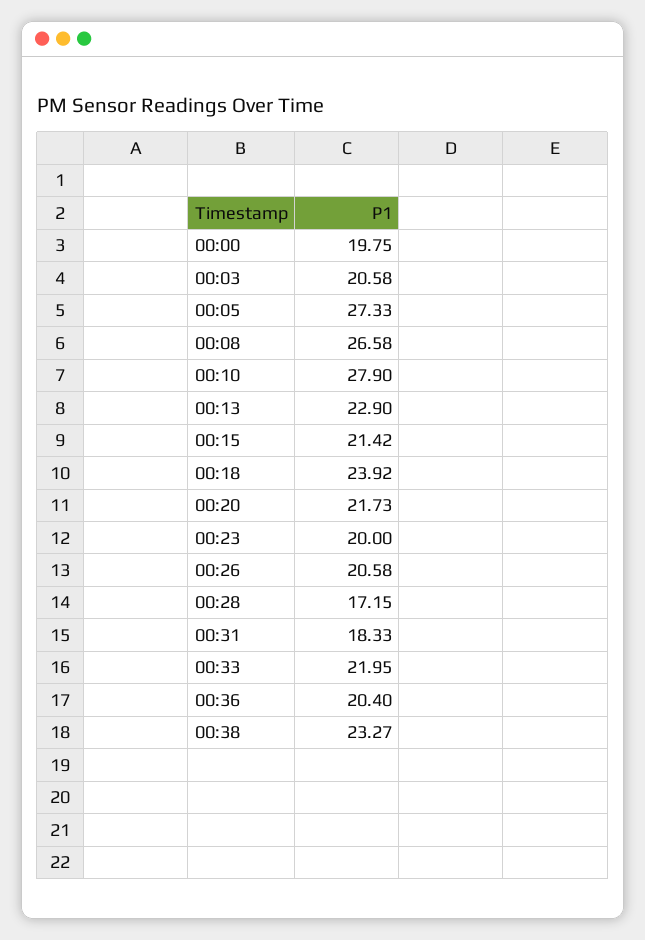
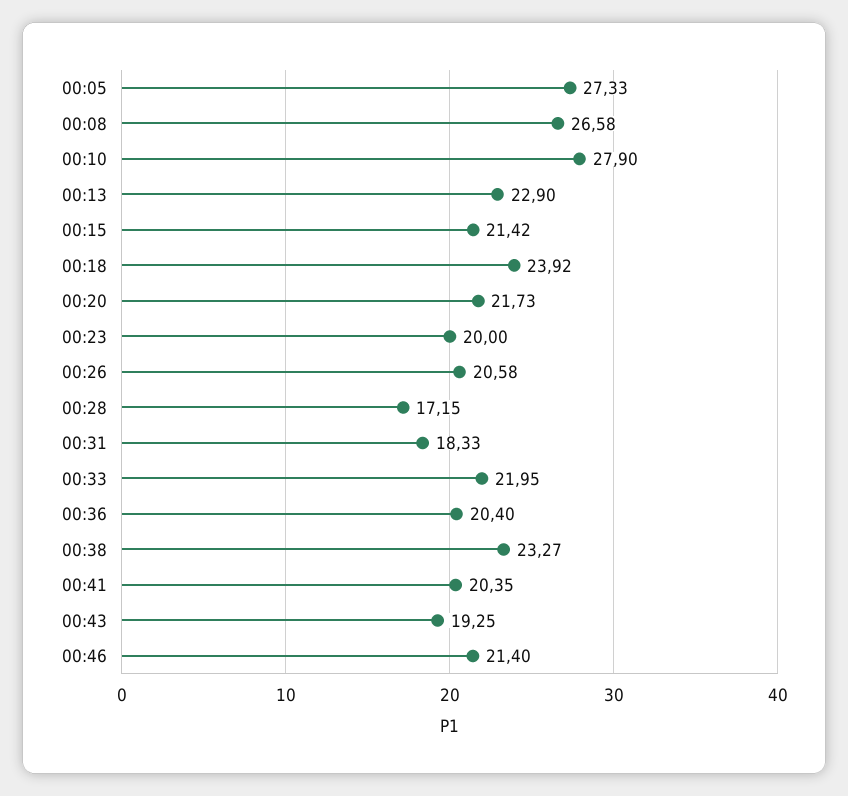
00:00: 19.75 -> none
00:03: 20.58 -> none
00:41: none -> 20.35
00:43: none -> 19.25
00:46: none -> 21.4

